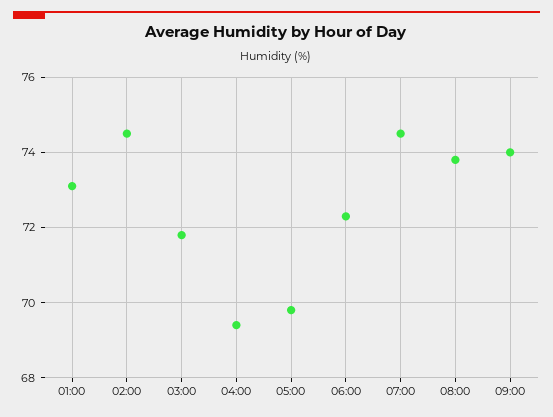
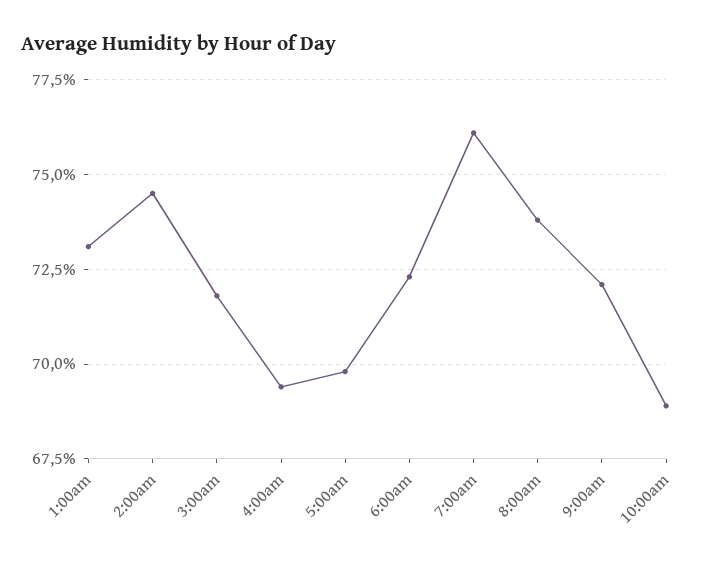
07:00: 74.5 -> 76
09:00: 74 -> 72
10:00am: none -> 69

